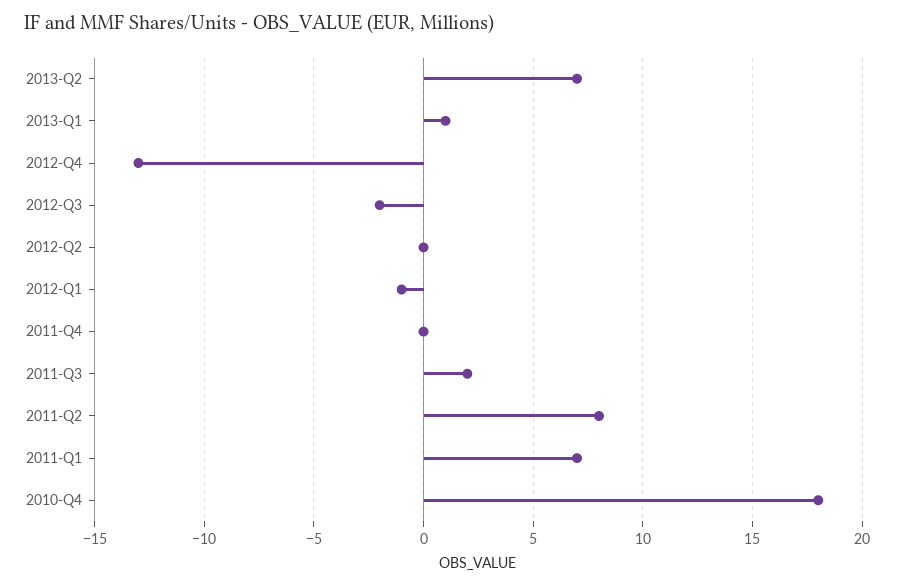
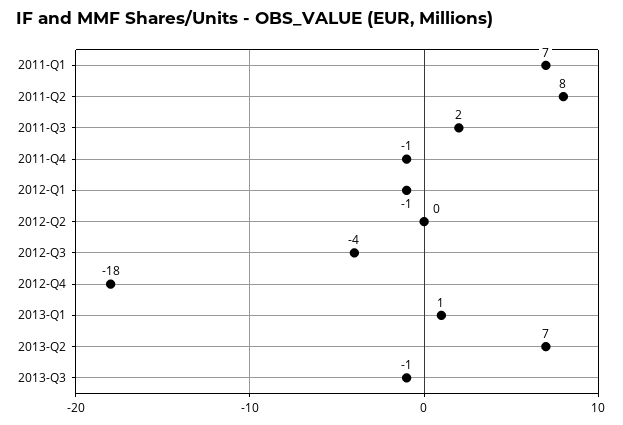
2012-Q4: -13 -> -18
2012-Q3: -2 -> -4
2011-Q4: 0 -> -1
2010-Q4: 18 -> none
2013-Q3: none -> -1

